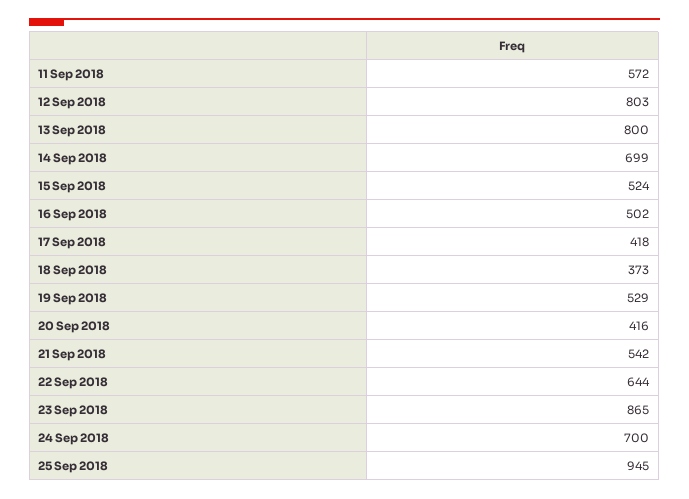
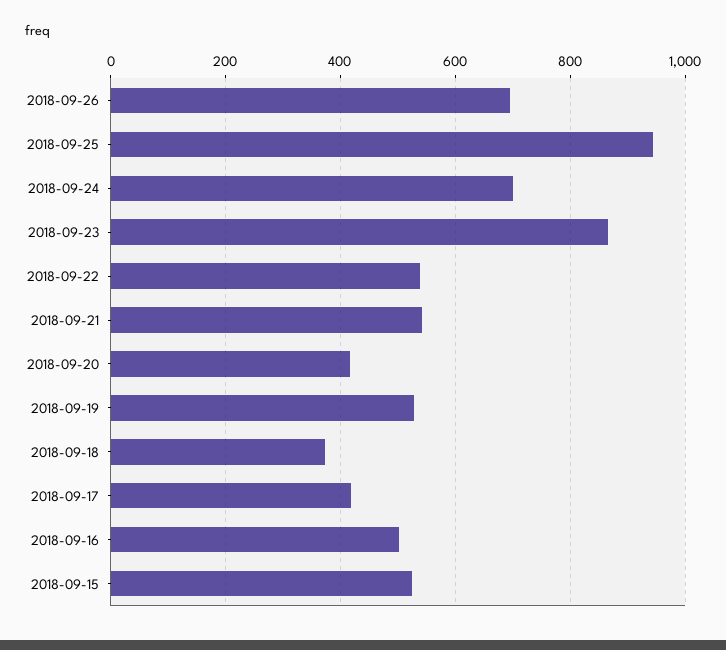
11 Sep 2018: 572 -> none
12 Sep 2018: 803 -> none
13 Sep 2018: 800 -> none
14 Sep 2018: 699 -> none
22 Sep 2018: 644 -> 540
2018-09-26: none -> 700

